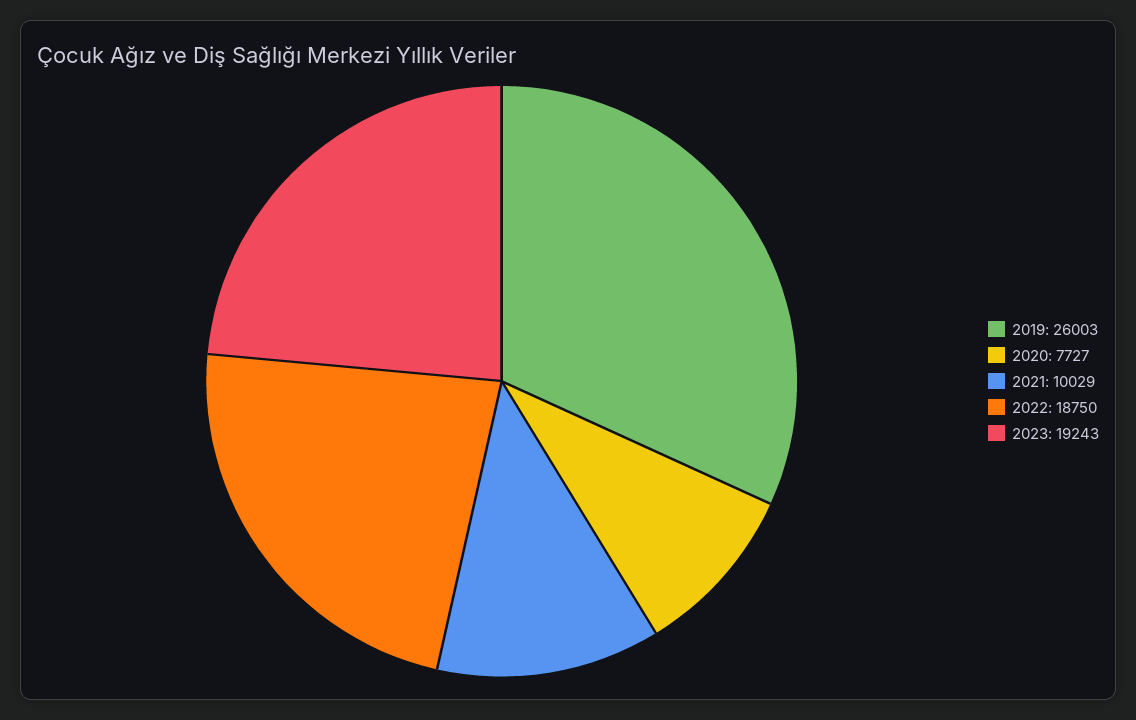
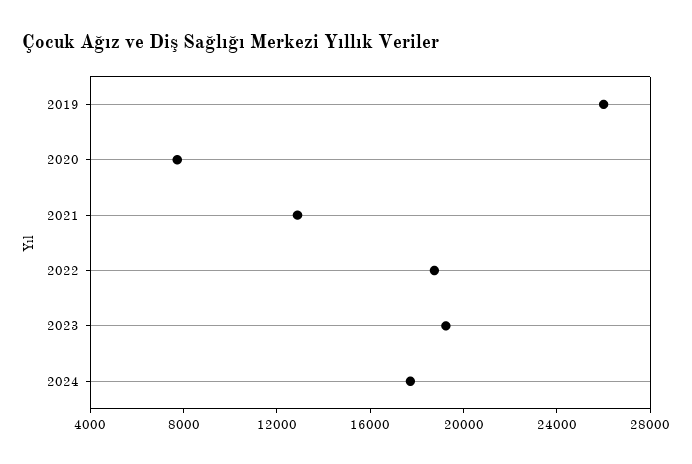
2021: 10029 -> 13000
2024: none -> 18000

